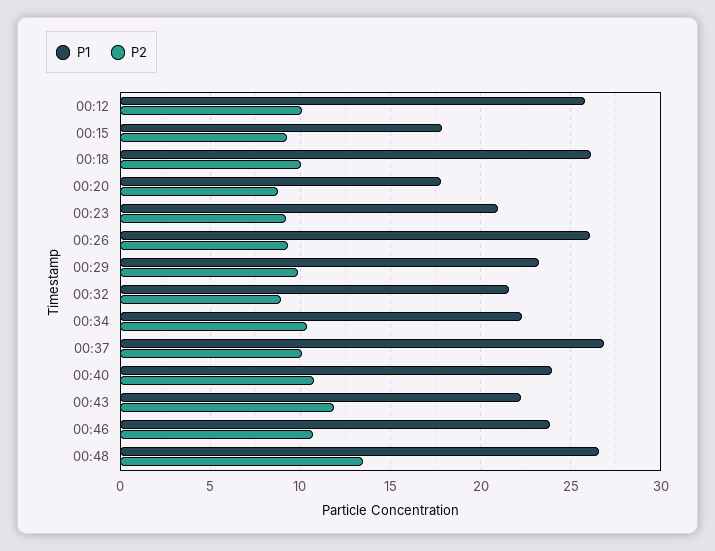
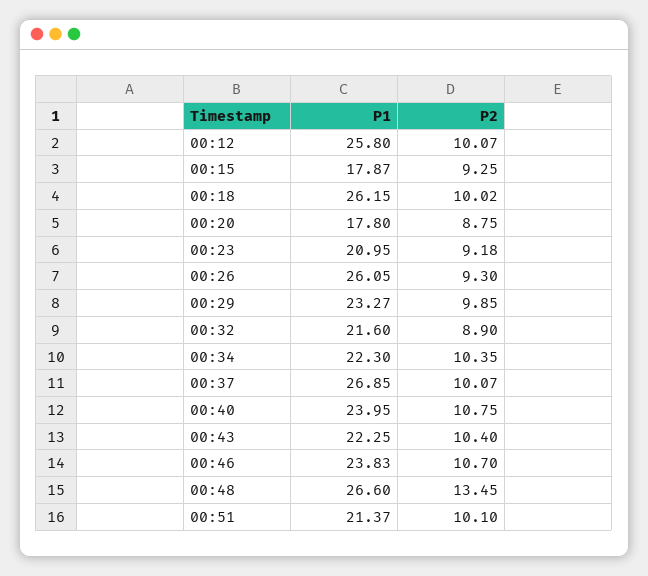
P2, 00:43: 12 -> 10.4
P1, 00:51: none -> 21.37
P2, 00:51: none -> 10.1

